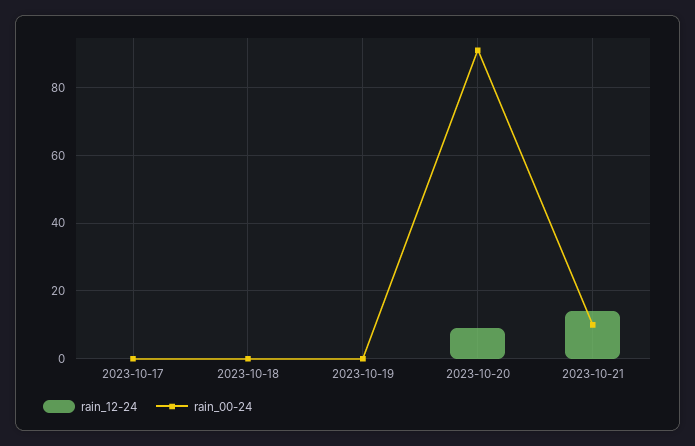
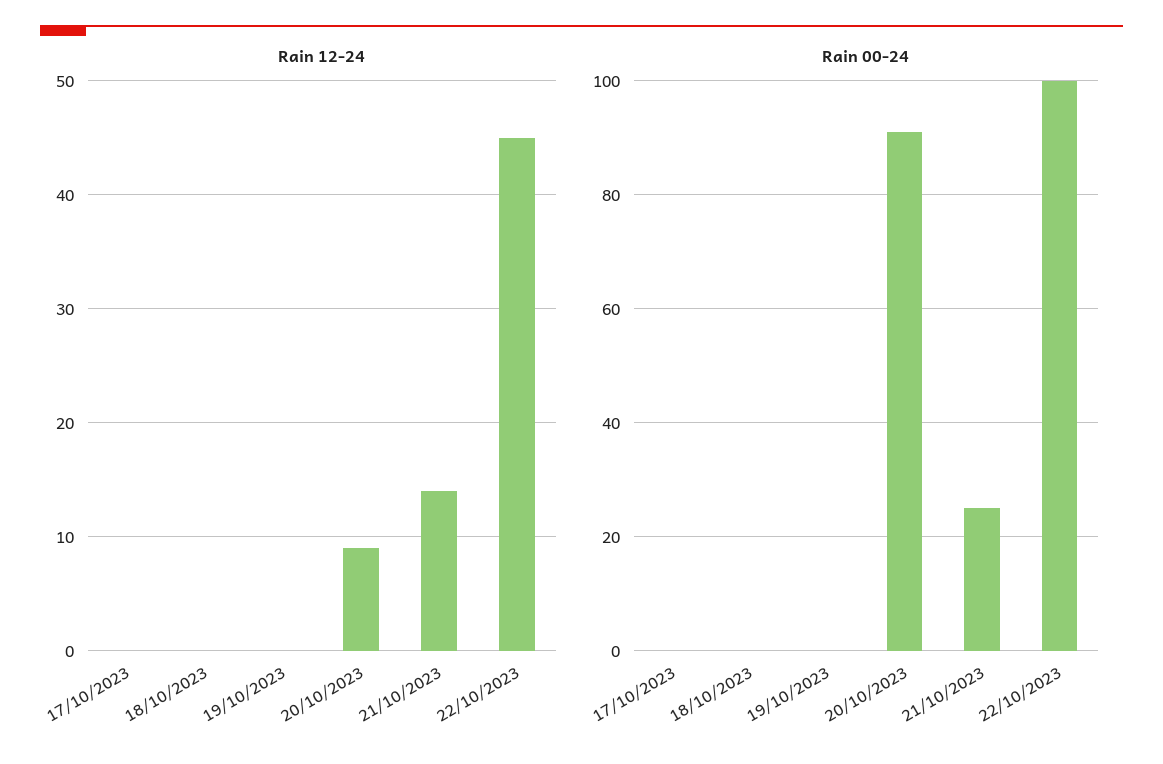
rain_00-24, 2023-10-21: 10 -> 25
rain_12-24, 22/10/2023: none -> 45
rain_00-24, 22/10/2023: none -> 100

